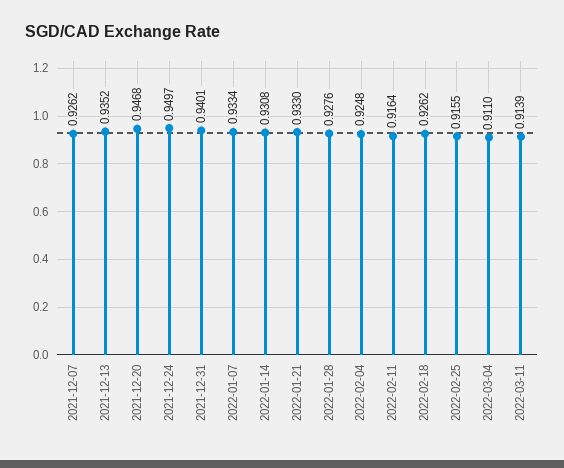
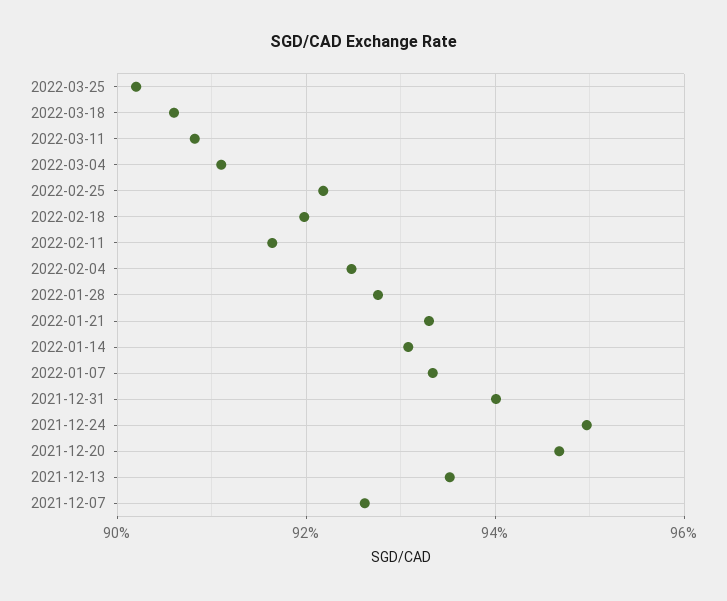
2022-02-18: 0.9262 -> 0.92
2022-02-25: 0.9155 -> 0.922
2022-03-11: 0.9139 -> 0.908
2022-03-25: none -> 0.902
2022-03-18: none -> 0.906

